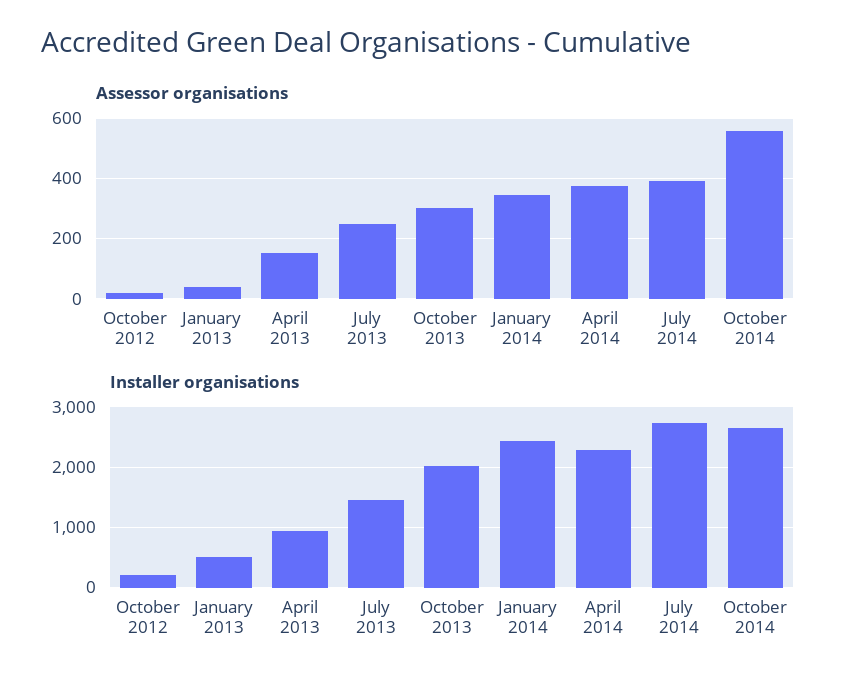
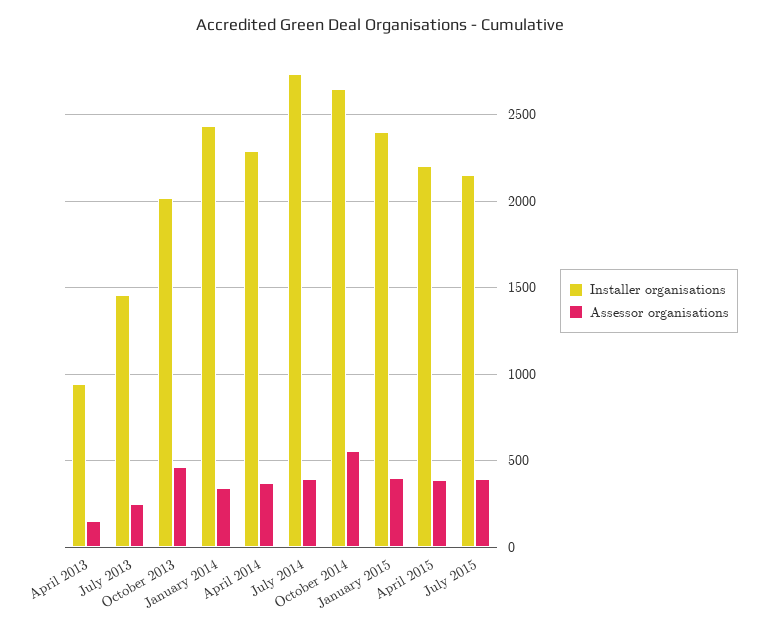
Assessor organisations, October 2012: 20 -> none
Assessor organisations, January 2013: 40 -> none
Assessor organisations, October 2013: 300 -> 450
Installer organisations, October 2012: 200 -> none
Installer organisations, January 2013: 500 -> none
Installer organisations, January 2015: none -> 2400
Assessor organisations, January 2015: none -> 400
Installer organisations, April 2015: none -> 2200
Assessor organisations, April 2015: none -> 400
Installer organisations, July 2015: none -> 2150
Assessor organisations, July 2015: none -> 400

